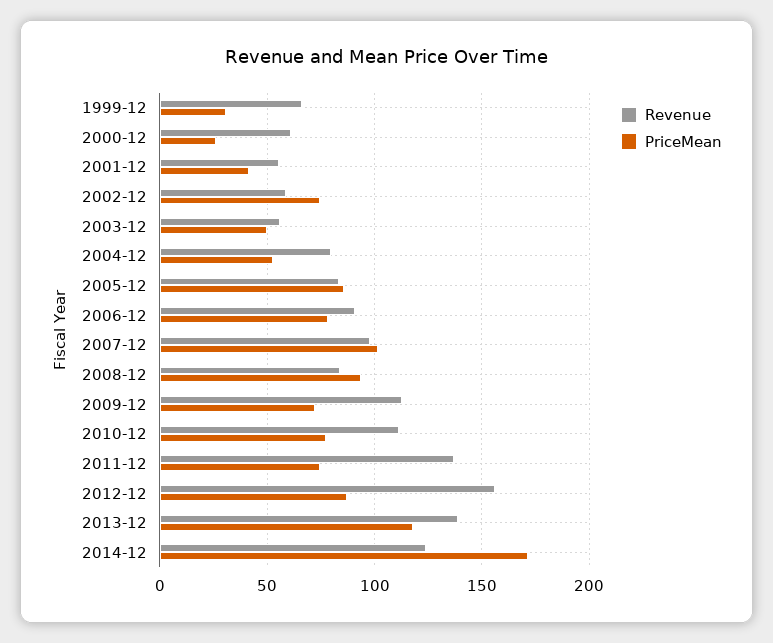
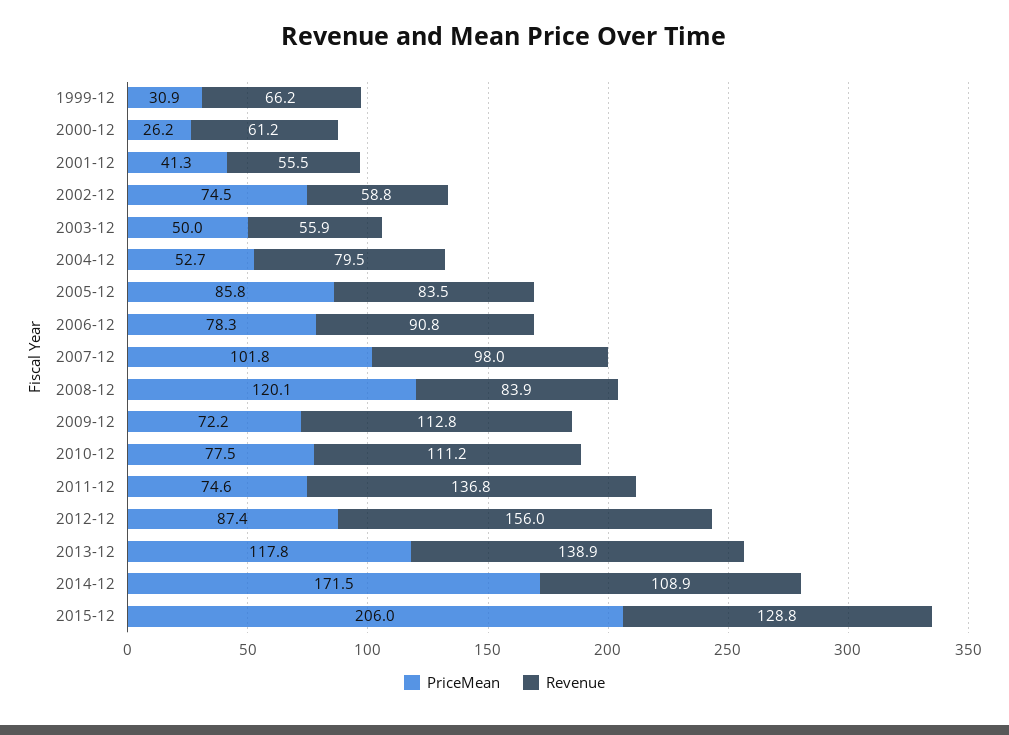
PriceMean, 2008-12: 95 -> 120.1
Revenue, 2014-12: 125 -> 108.9
PriceMean, 2015-12: none -> 206
Revenue, 2015-12: none -> 128.8

